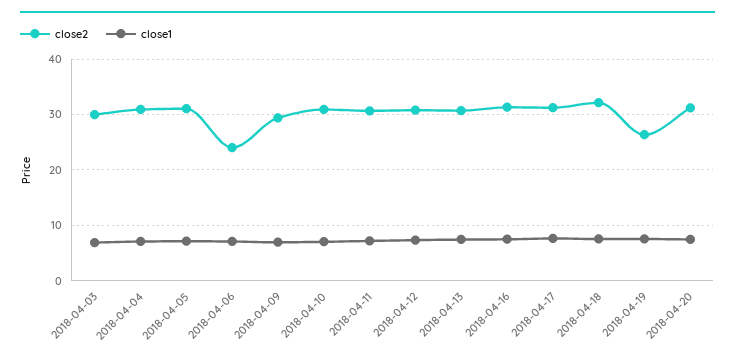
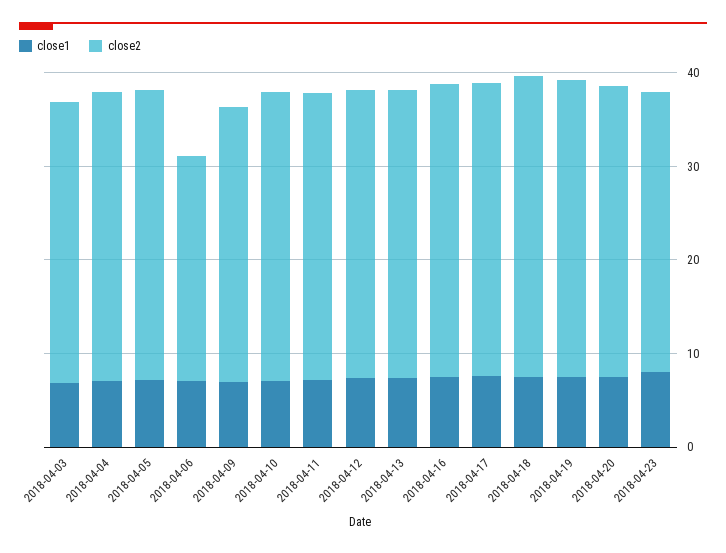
close2, 2018-04-19: 26 -> 32
close1, 2018-04-23: none -> 8
close2, 2018-04-23: none -> 30

